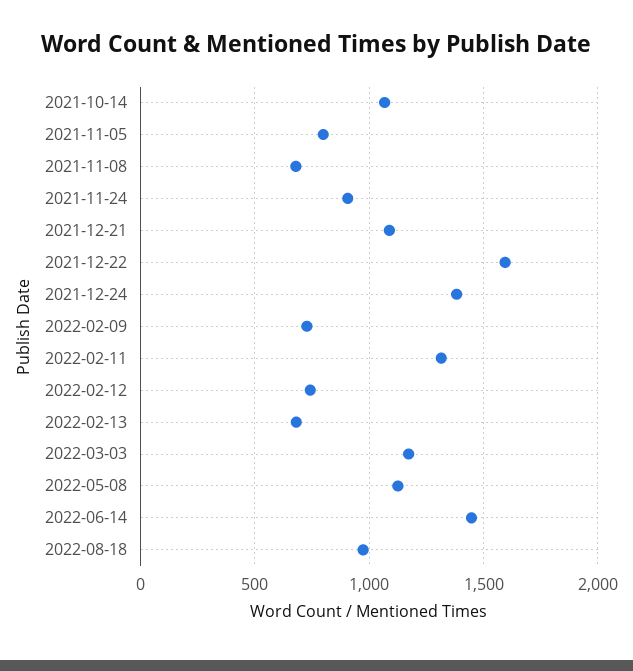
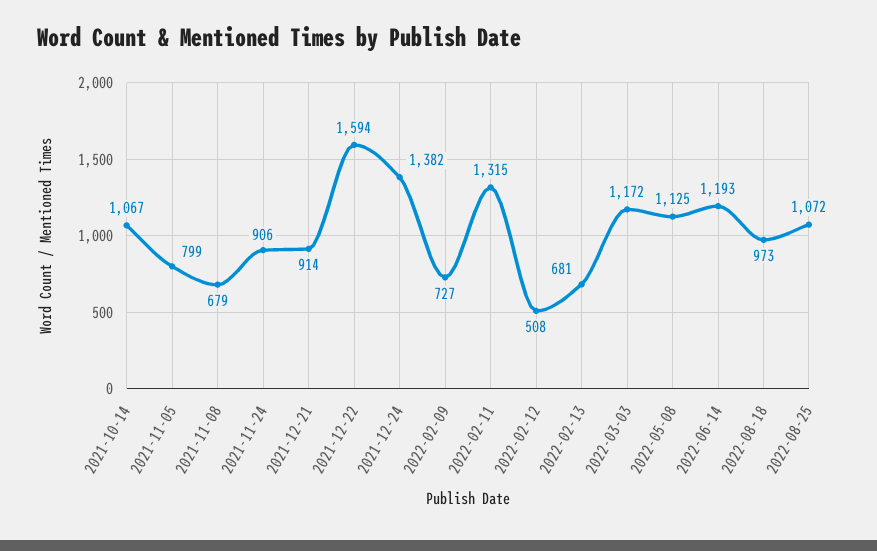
2021-12-21: 1100 -> 914
2022-02-12: 750 -> 508
2022-06-14: 1450 -> 1193
2022-08-25: none -> 1072

